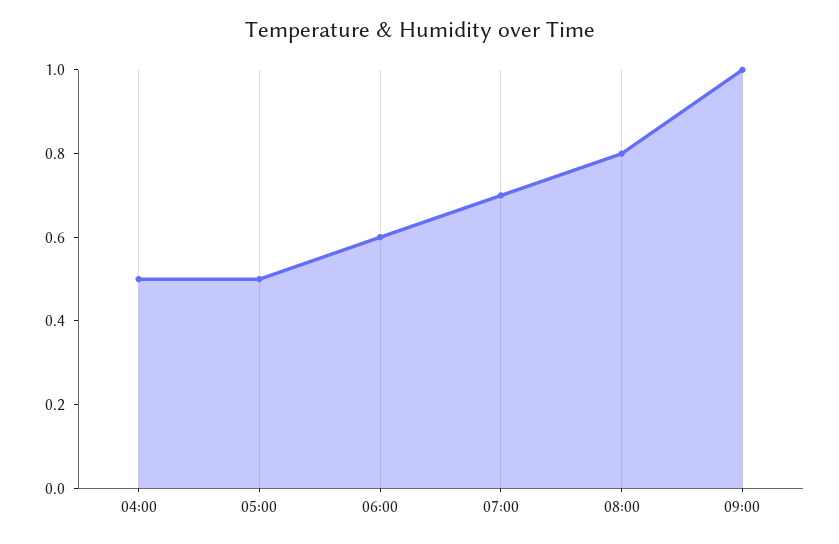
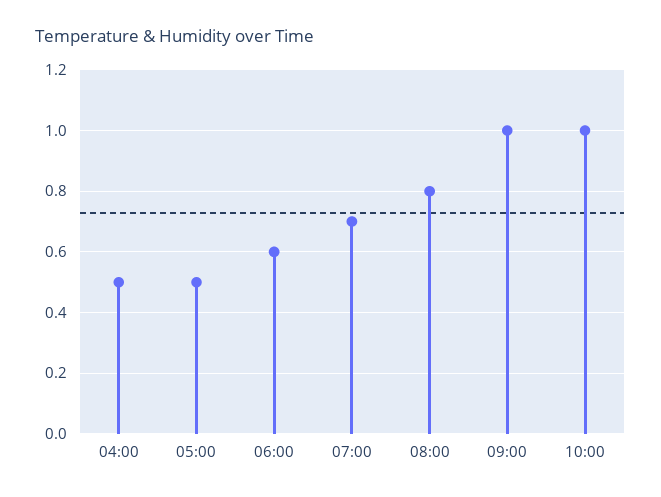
10:00: none -> 1

